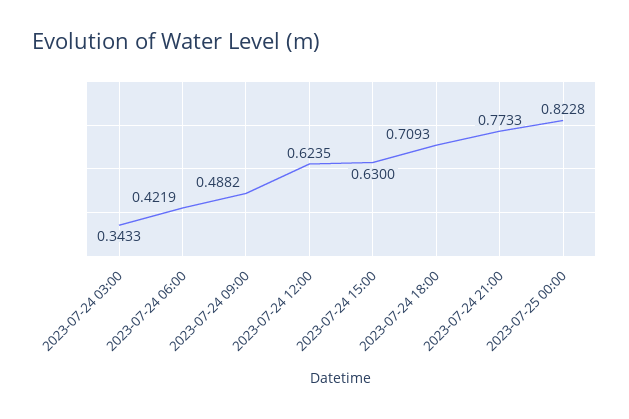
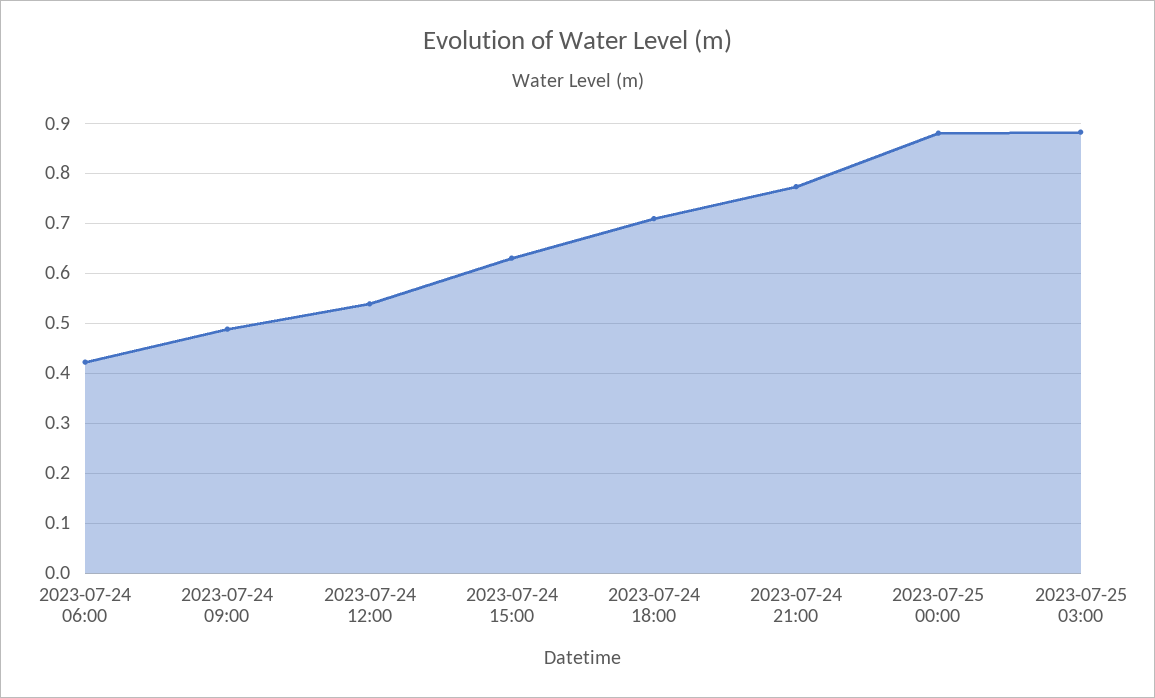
2023-07-24 03:00: 0.3433 -> none
2023-07-24 12:00: 0.6235 -> 0.54
2023-07-25 00:00: 0.8228 -> 0.88
2023-07-25 03:00: none -> 0.88

